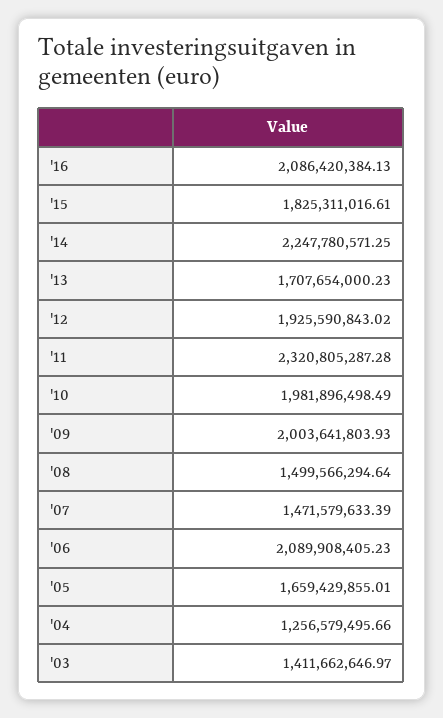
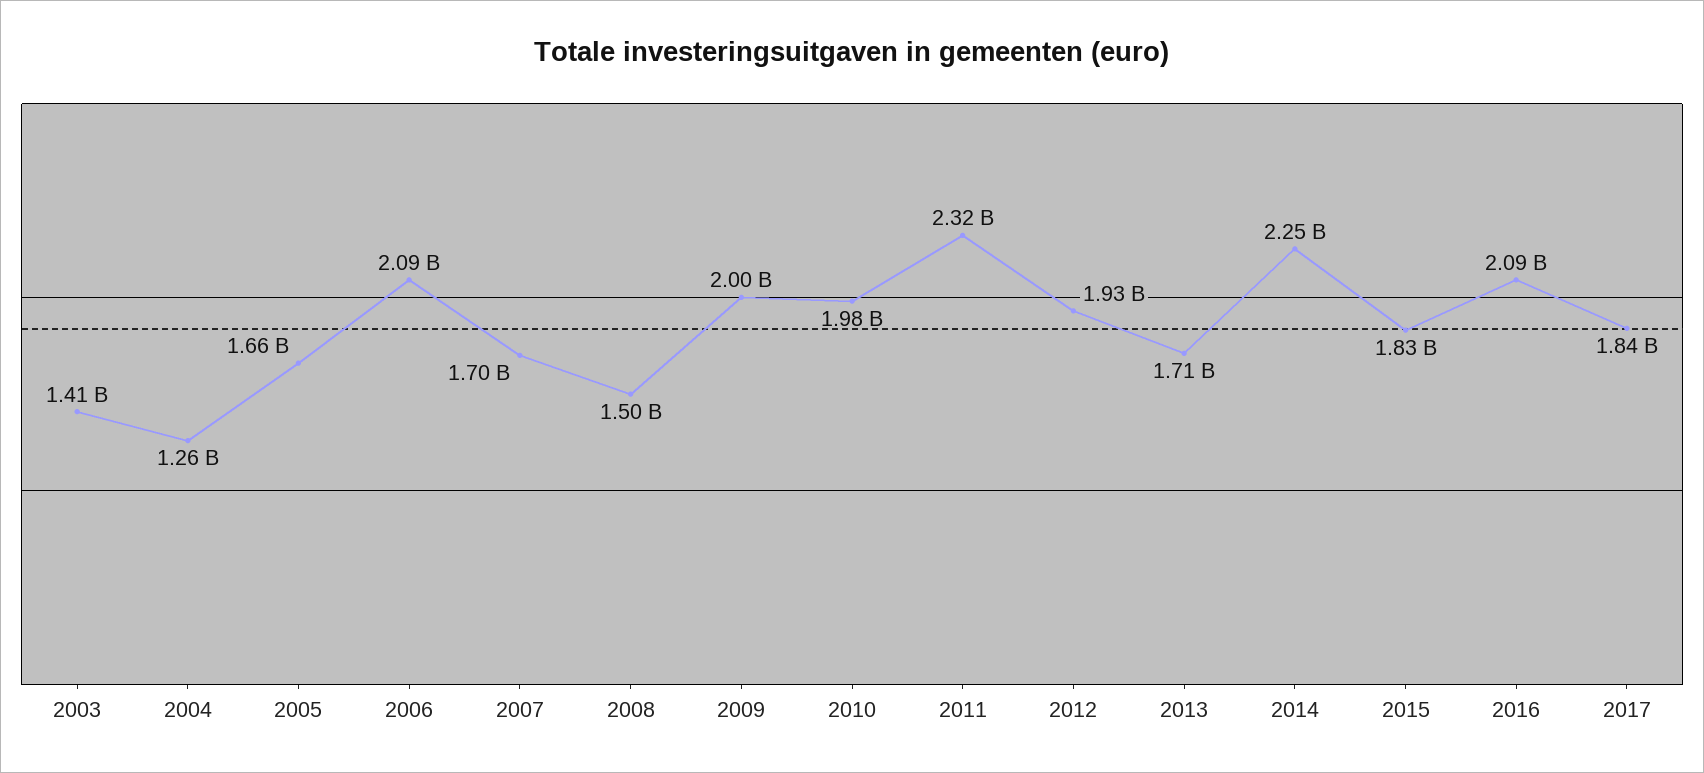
'07: 1471579633.39 -> 1700000000
2017: none -> 1840000000

